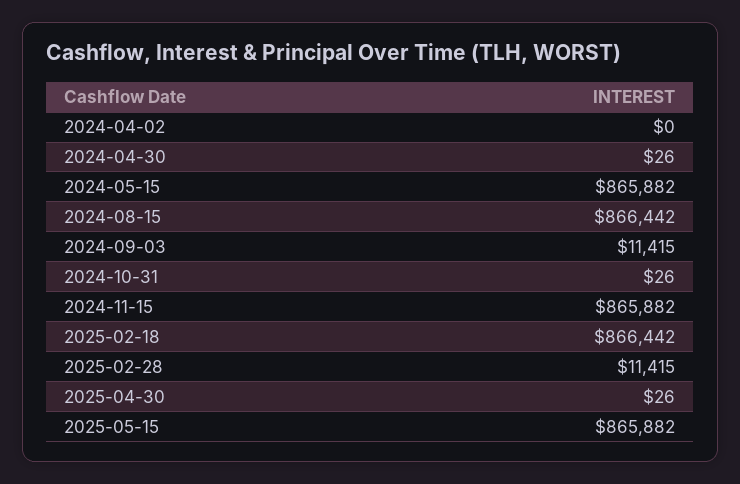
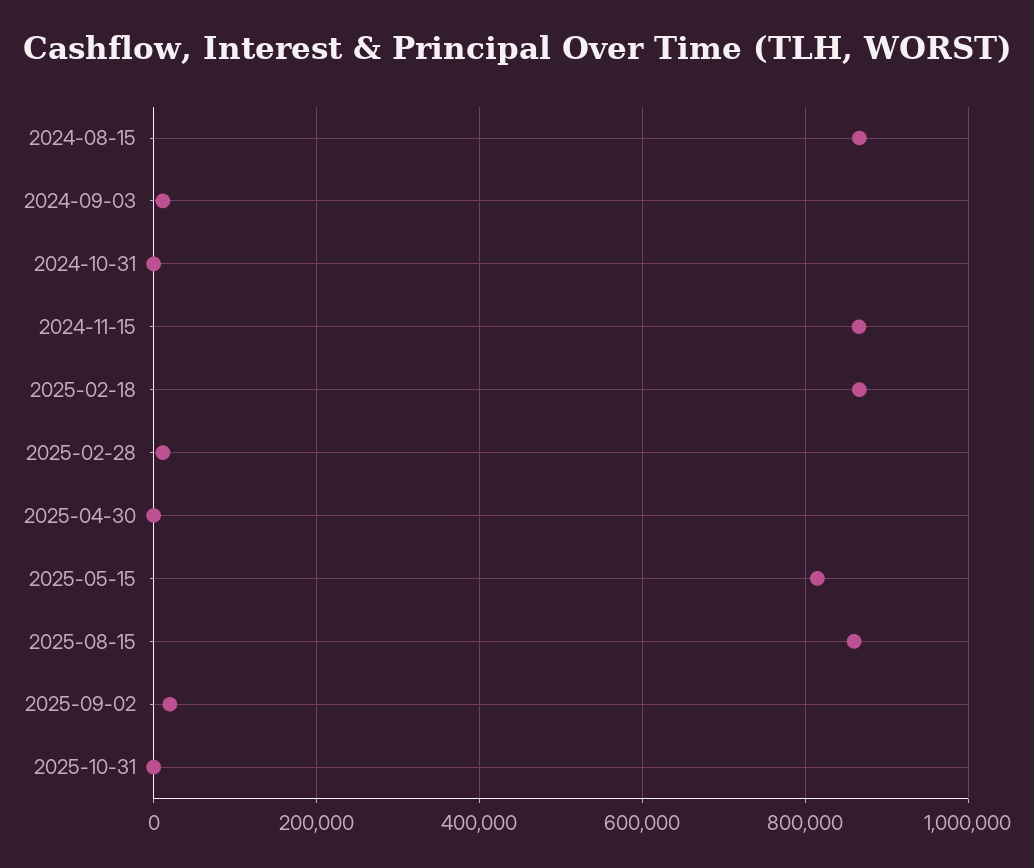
2024-04-02: 0 -> none
2024-04-30: 26 -> none
2024-05-15: 865882 -> none
2025-05-15: 865882 -> 820000
2025-08-15: none -> 860000
2025-09-02: none -> 20000
2025-10-31: none -> 0

